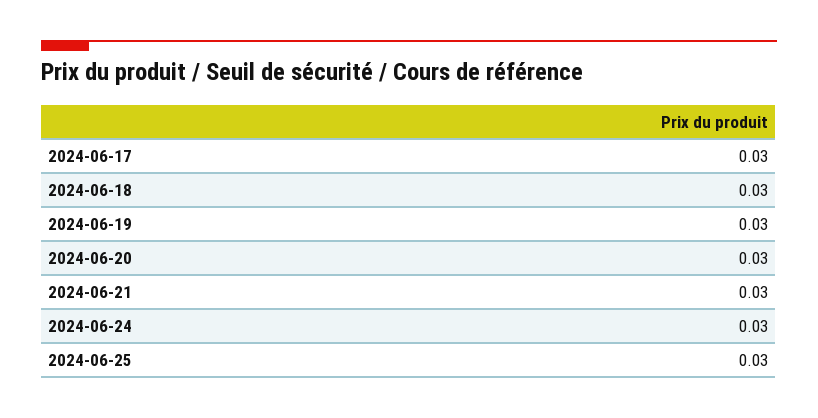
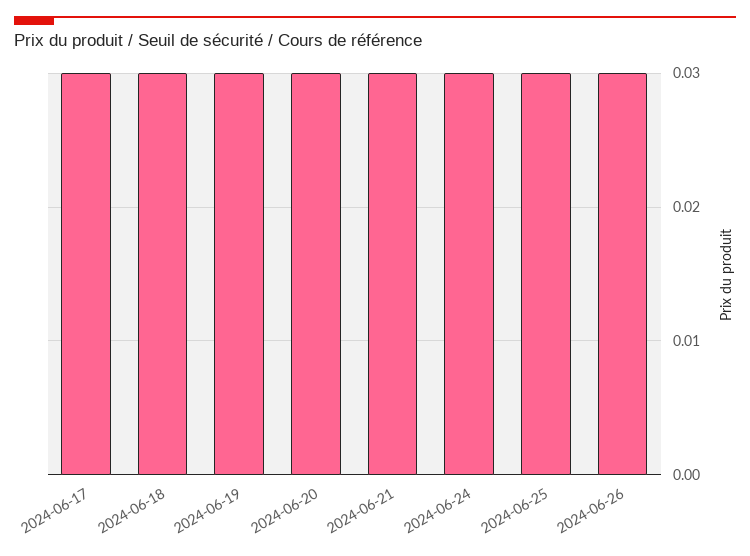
2024-06-26: none -> 0.03

